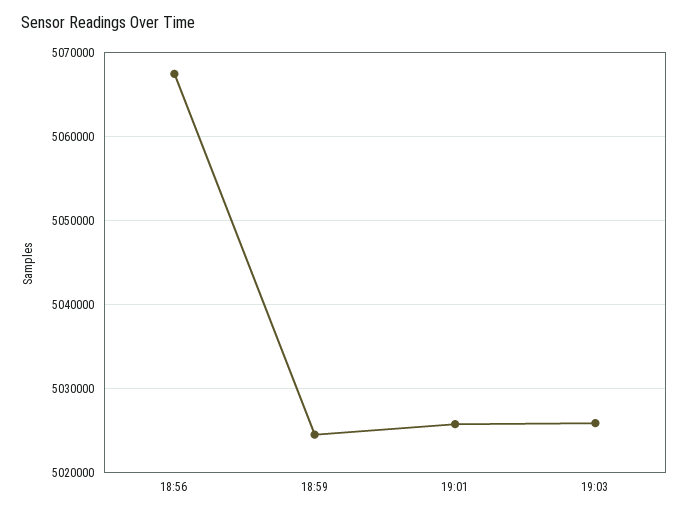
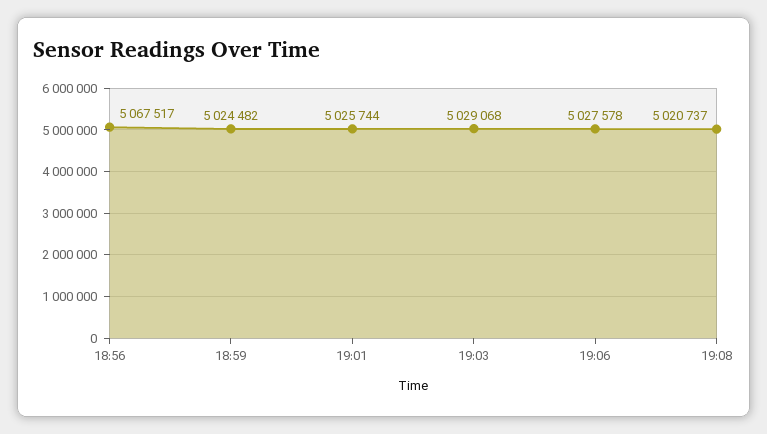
19:03: 5026000 -> 5029068
19:06: none -> 5027578
19:08: none -> 5020737

